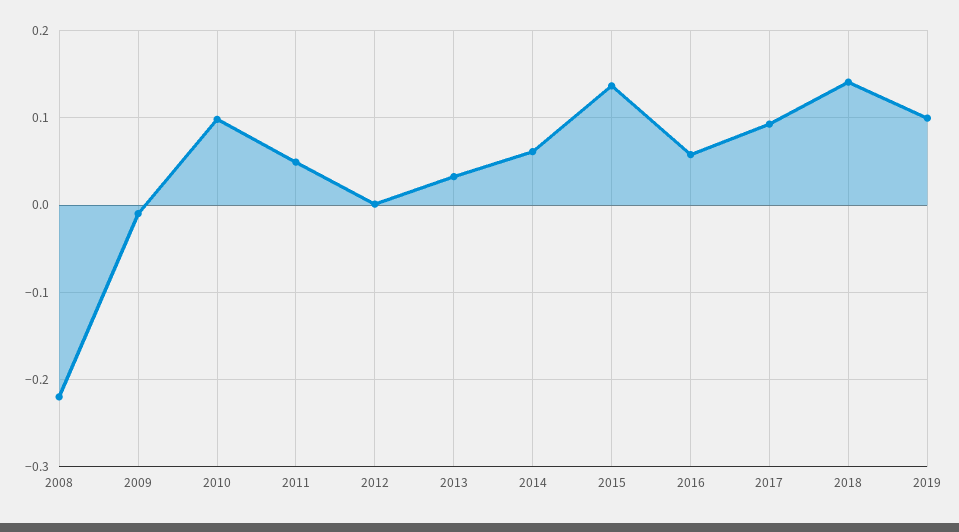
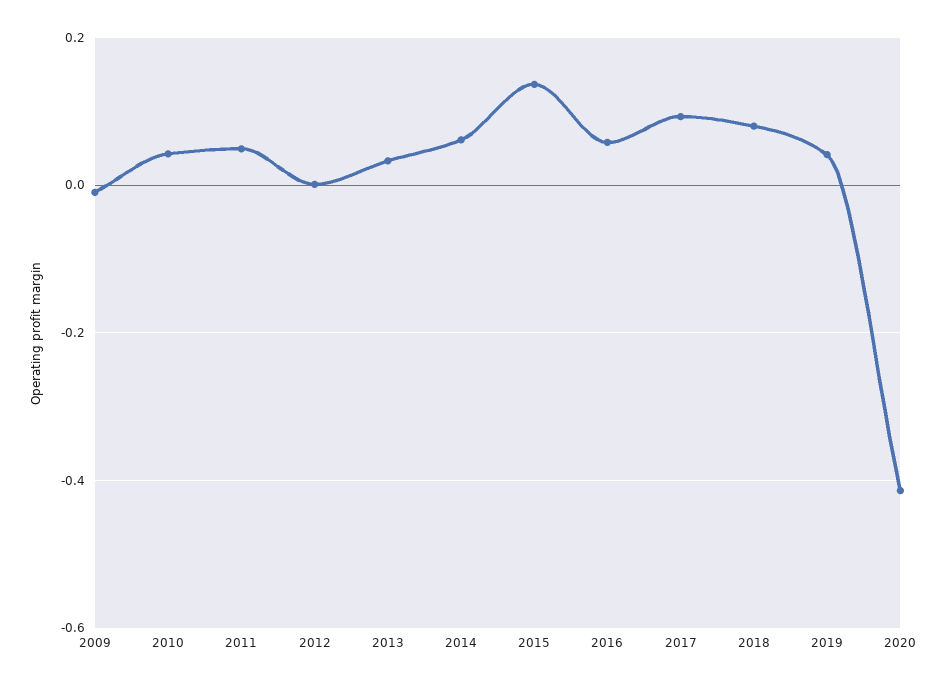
2008: -0.22 -> none
2010: 0.1 -> 0.04
2018: 0.14 -> 0.08
2019: 0.1 -> 0.04
2020: none -> -0.42

